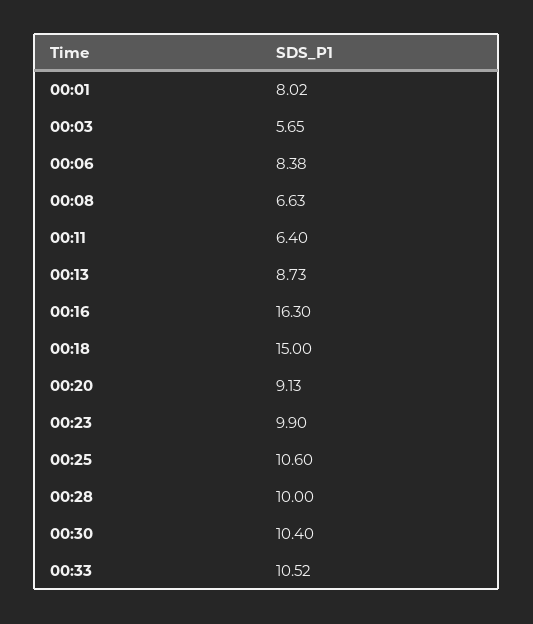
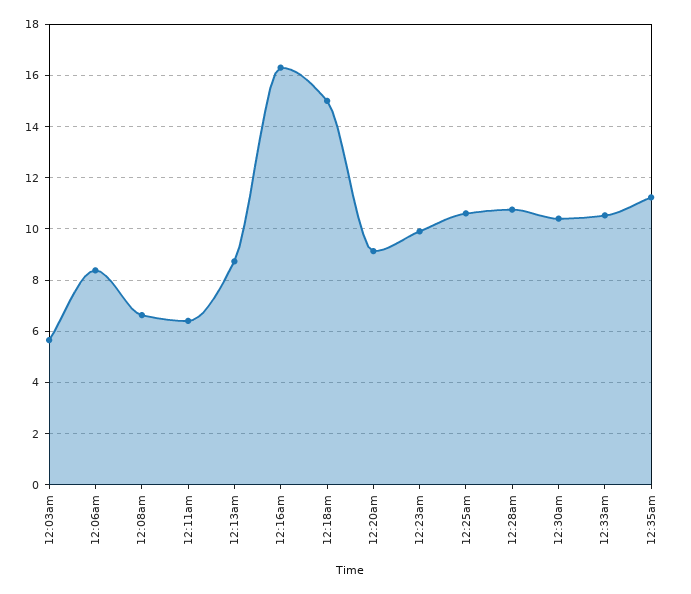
00:01: 8.02 -> none
00:28: 10 -> 10.75
12:35am: none -> 11.25

